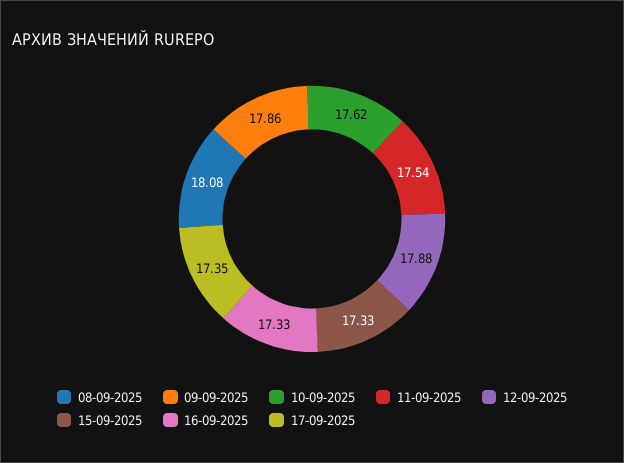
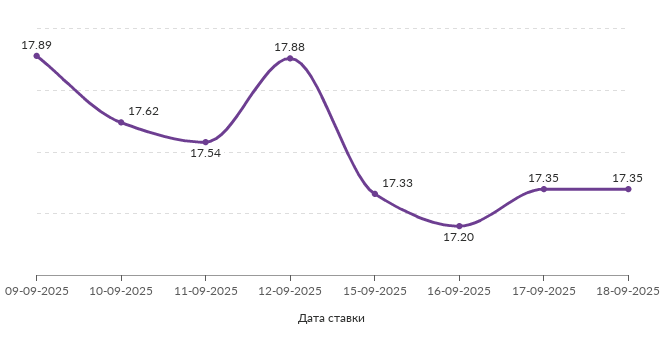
08-09-2025: 18.08 -> none
09-09-2025: 17.86 -> 17.89
16-09-2025: 17.33 -> 17.2
18-09-2025: none -> 17.35

